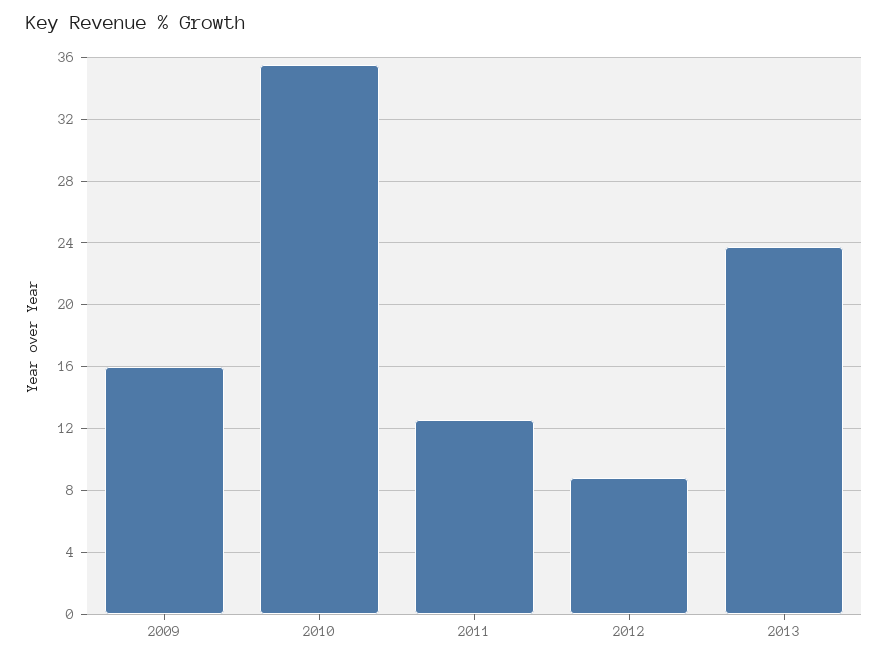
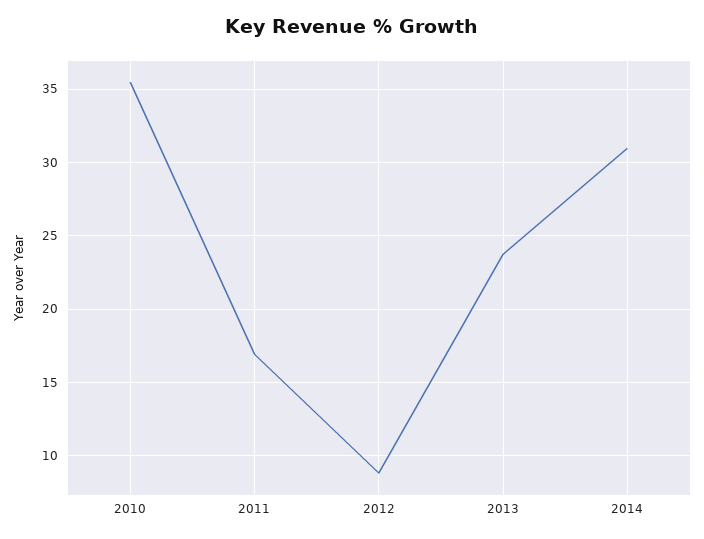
2009: 16 -> none
2011: 12.5 -> 17
2014: none -> 31

